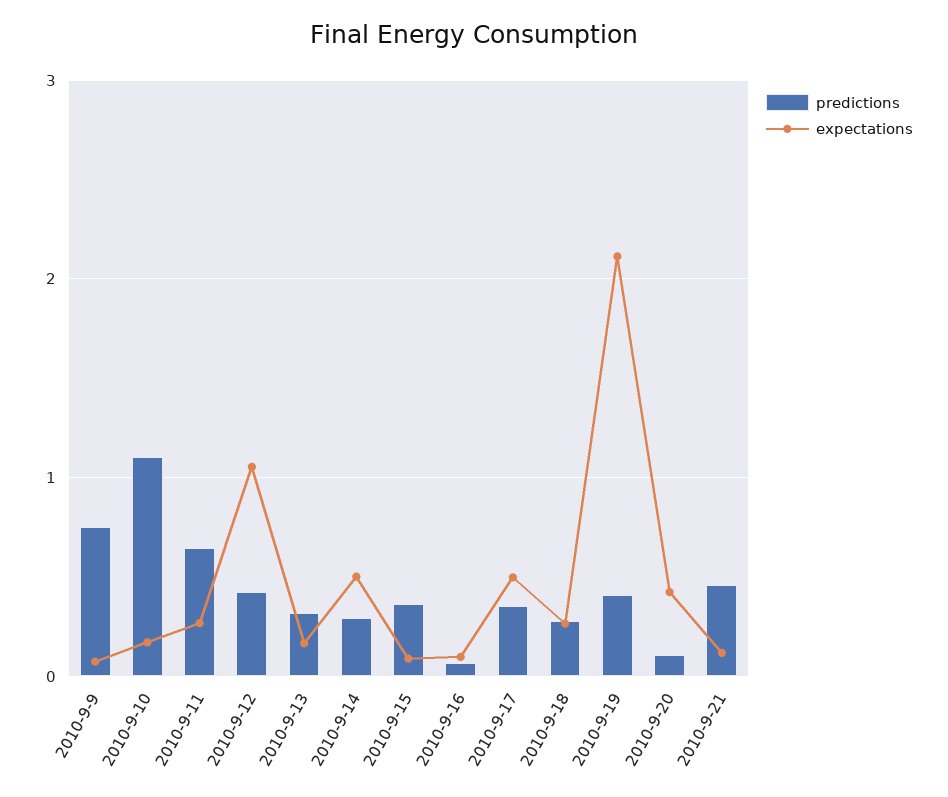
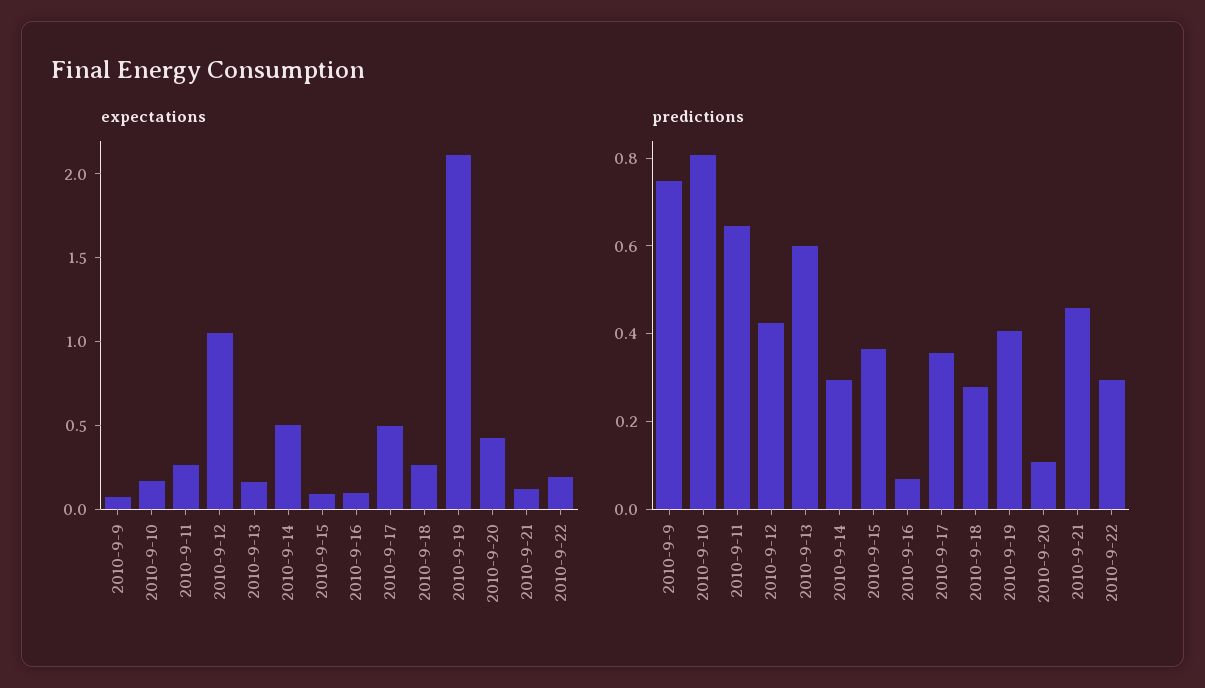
predictions, 2010-9-10: 1.1 -> 0.8
predictions, 2010-9-13: 0.3 -> 0.6
expectations, 2010-9-22: none -> 0.2
predictions, 2010-9-22: none -> 0.3

